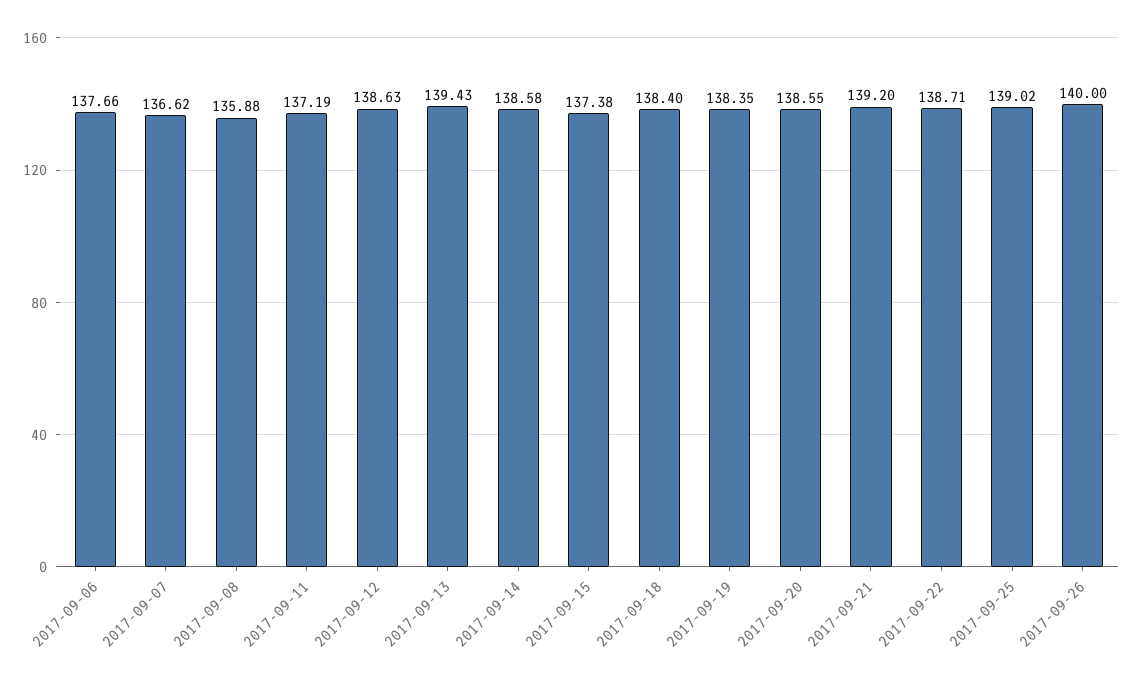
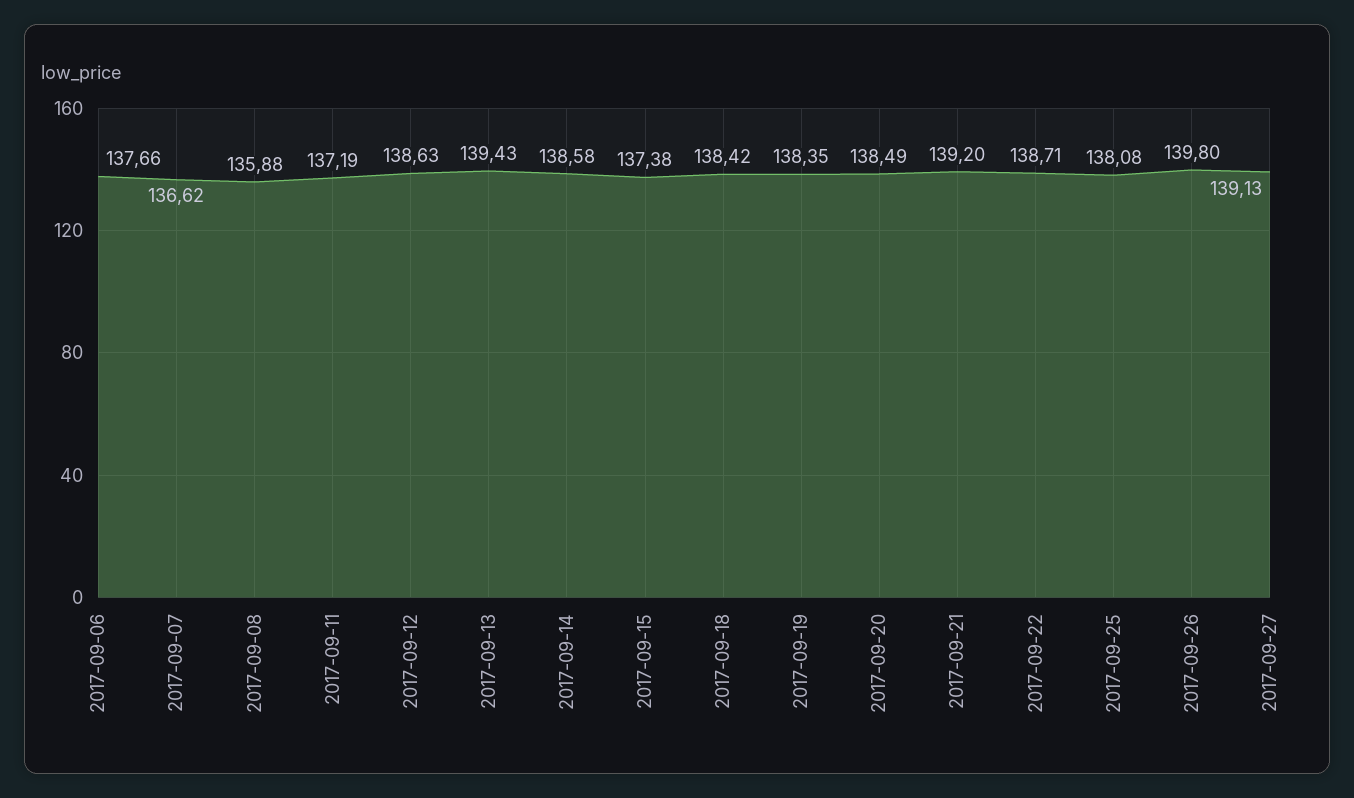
2017-09-18: 138.4 -> 138.42
2017-09-20: 138.55 -> 138.49
2017-09-25: 139.02 -> 138.08
2017-09-26: 140 -> 139.8
2017-09-27: none -> 139.13

